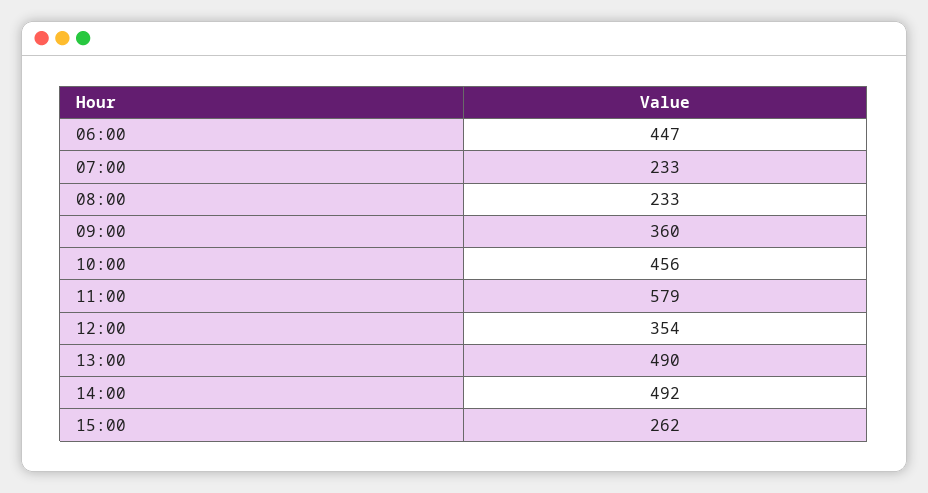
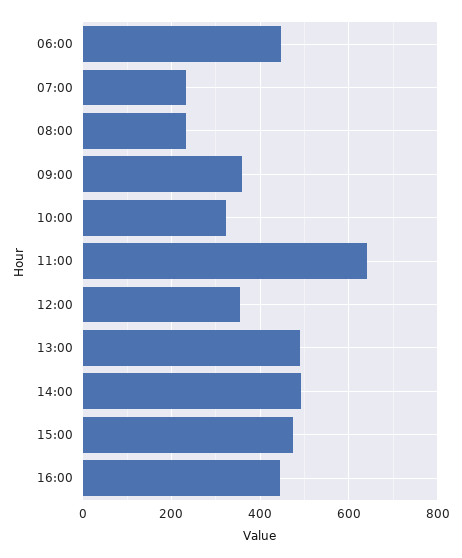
10:00: 456 -> 320
11:00: 579 -> 640
15:00: 262 -> 480
16:00: none -> 440

